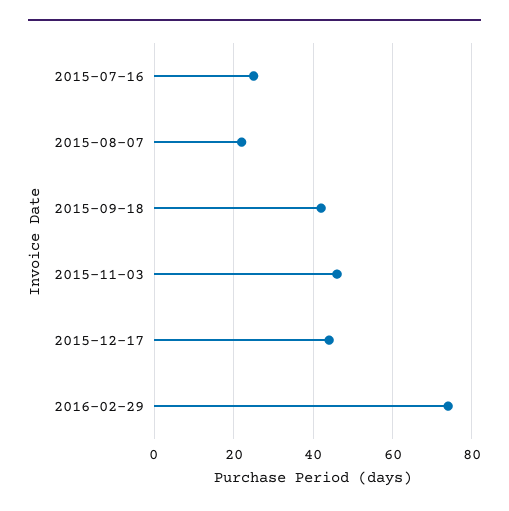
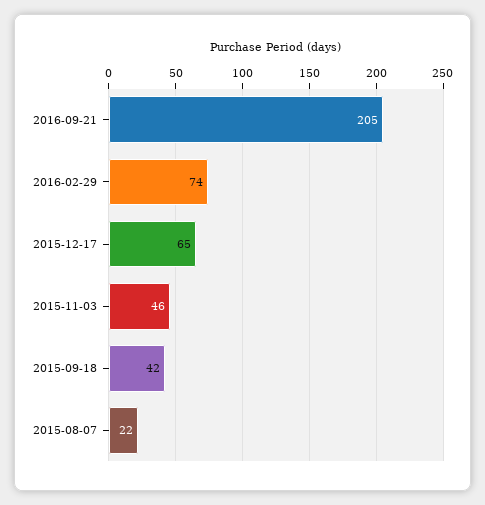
2015-07-16: 25 -> none
2015-12-17: 45 -> 65
2016-09-21: none -> 205

